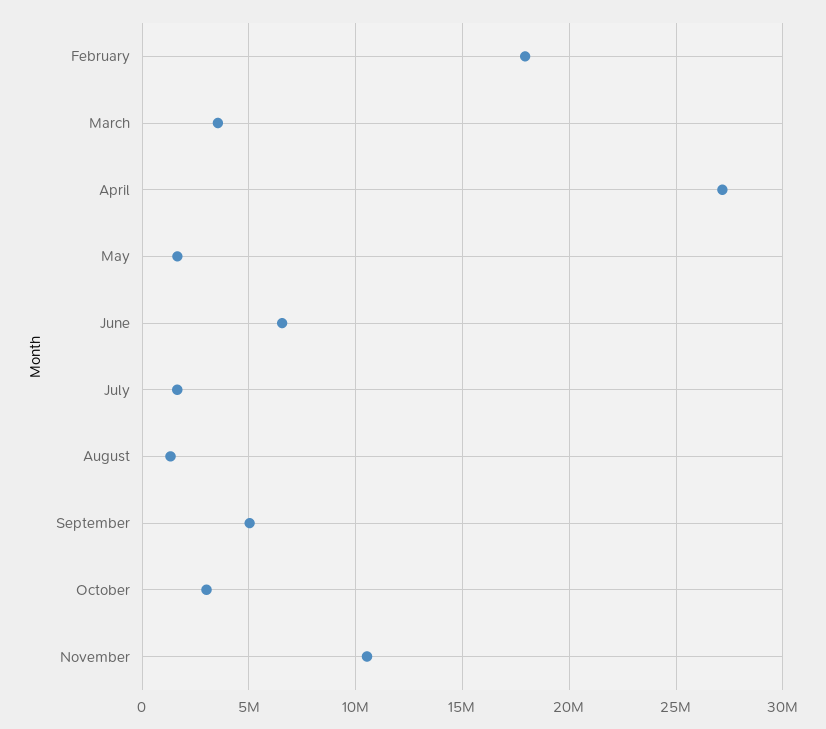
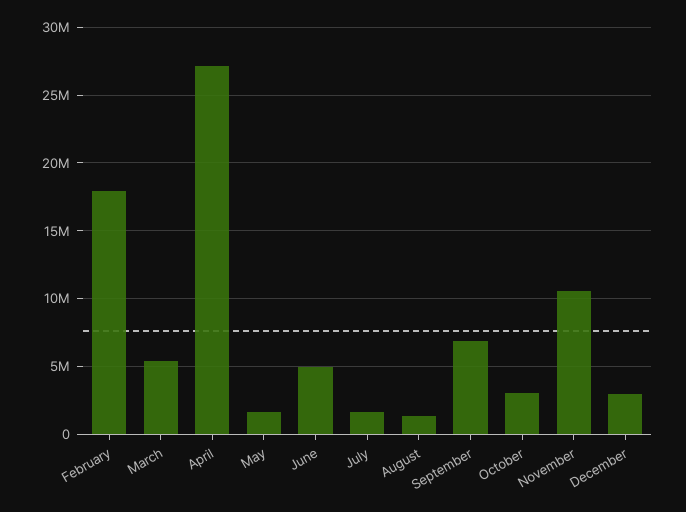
March: 3500000 -> 5500000
June: 6500000 -> 5000000
September: 5000000 -> 7000000
December: none -> 3000000

